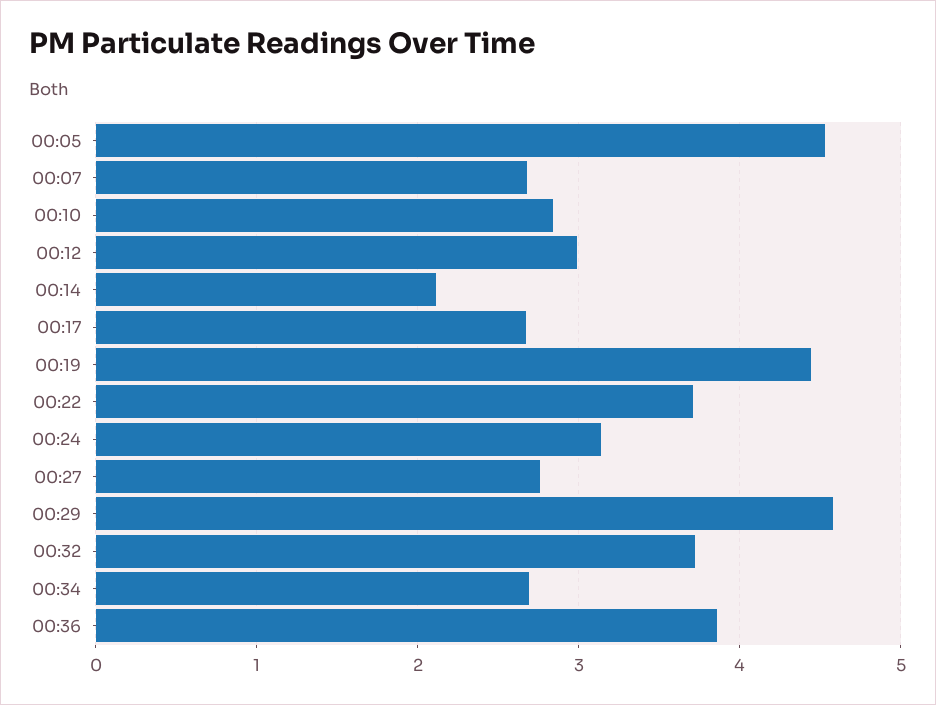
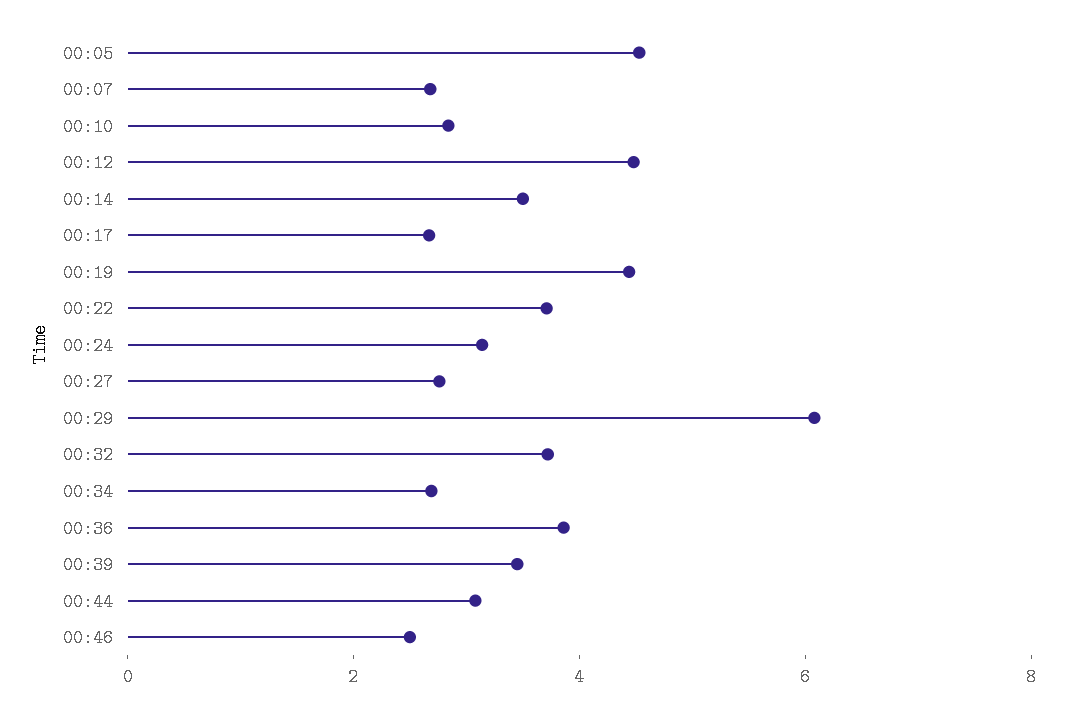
00:12: 3 -> 4.5
00:14: 2.1 -> 3.5
00:29: 4.6 -> 6
00:39: none -> 3.5
00:44: none -> 3
00:46: none -> 2.5

